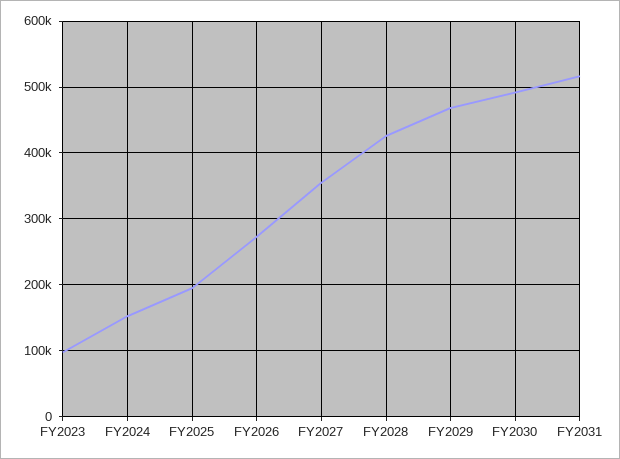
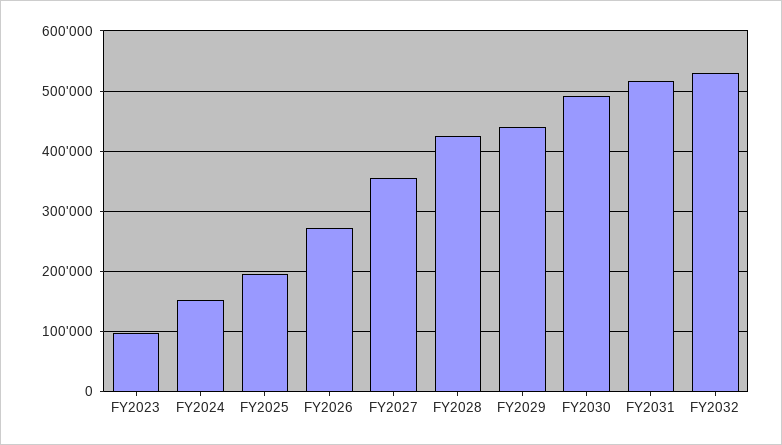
FY2029: 470000 -> 440000
FY2032: none -> 530000

